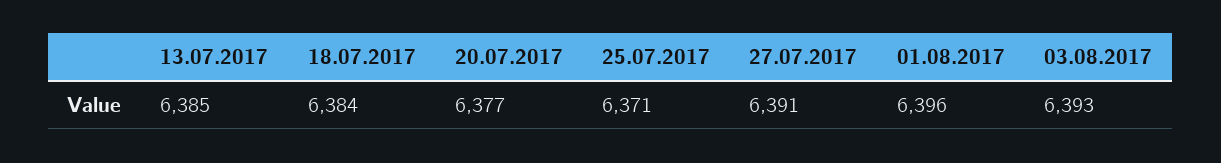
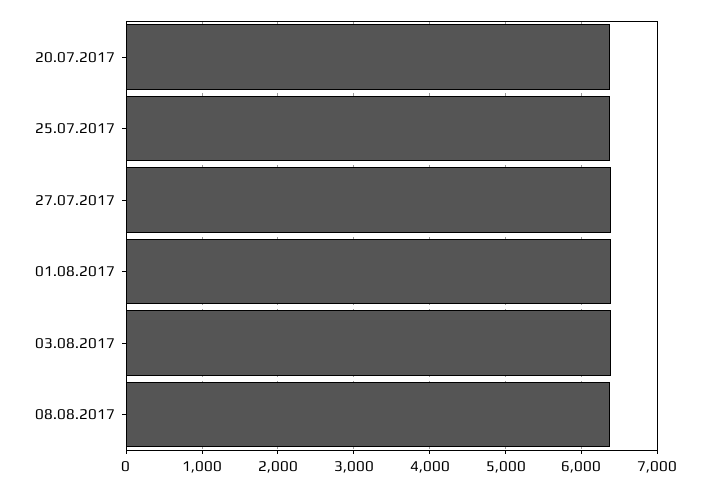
13.07.2017: 6385 -> none
18.07.2017: 6384 -> none
08.08.2017: none -> 6400

